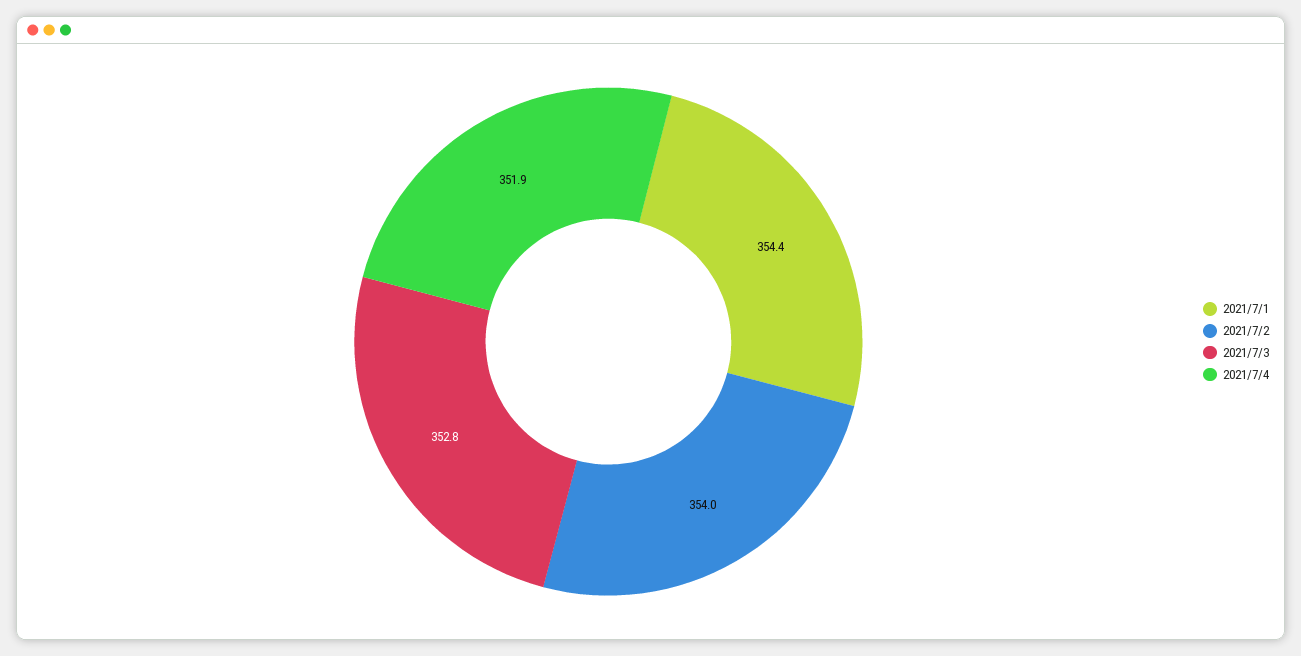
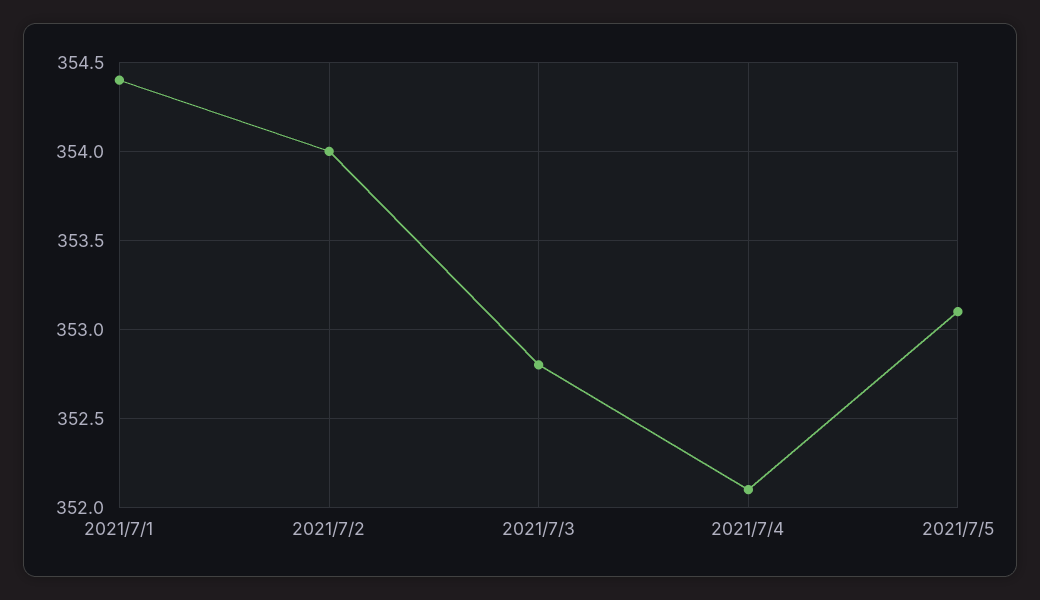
2021/7/4: 351.9 -> 352.1
2021/7/5: none -> 353.1

